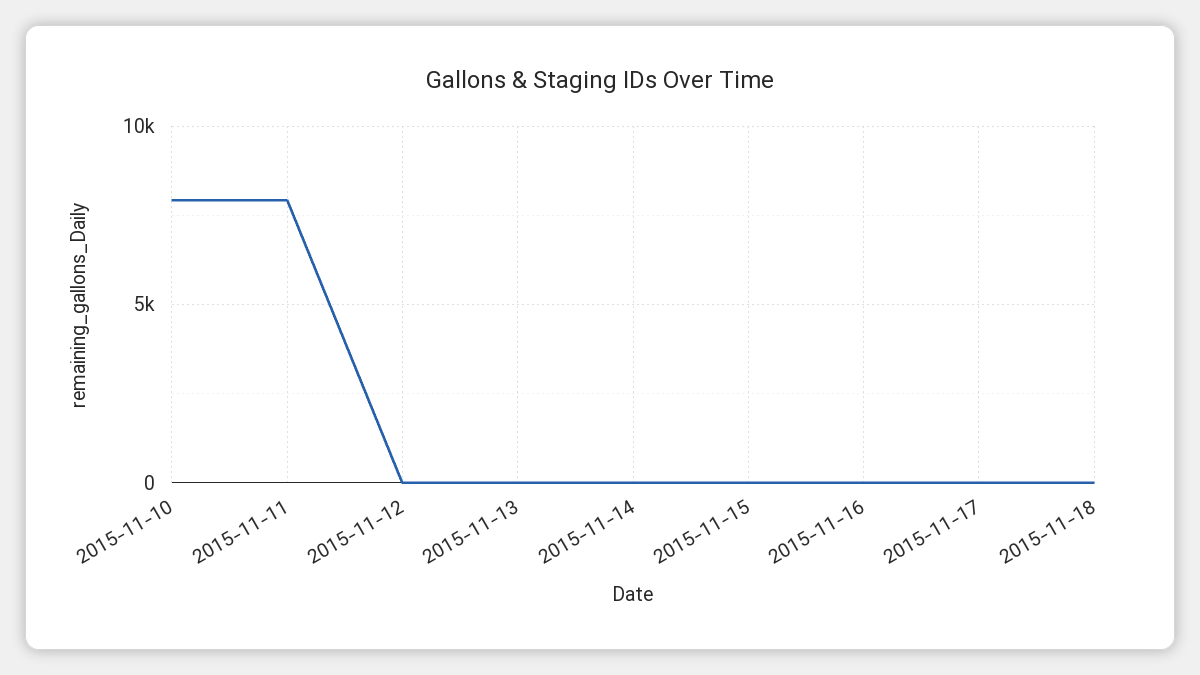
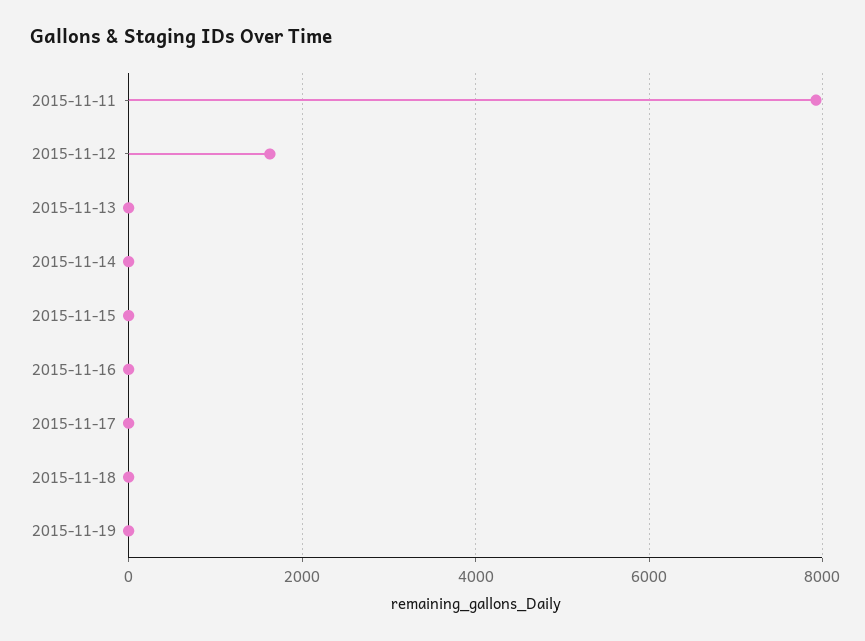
2015-11-10: 8000 -> none
2015-11-12: 0 -> 1600
2015-11-19: none -> 0

